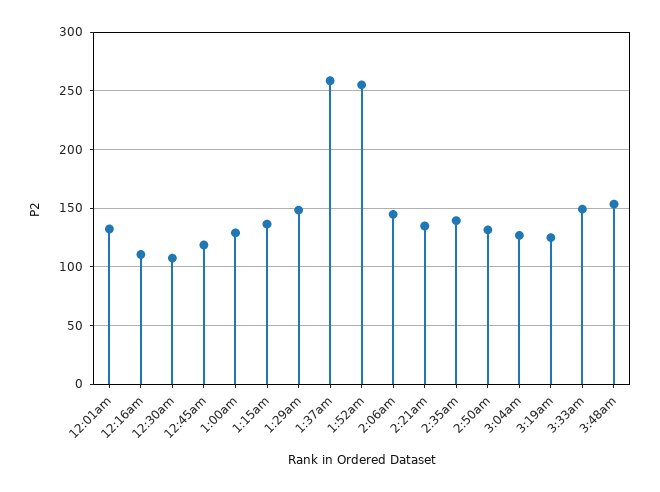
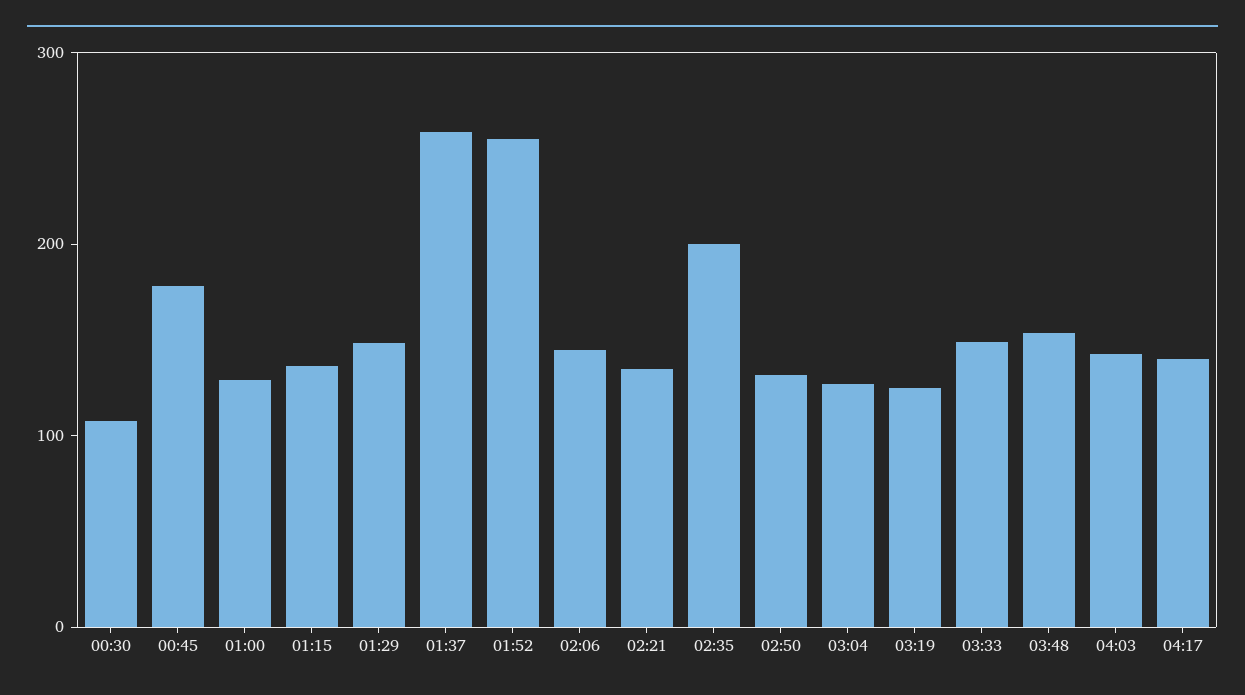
12:01am: 130 -> none
12:16am: 110 -> none
12:45am: 120 -> 180
2:35am: 140 -> 200
04:03: none -> 140
04:17: none -> 140

